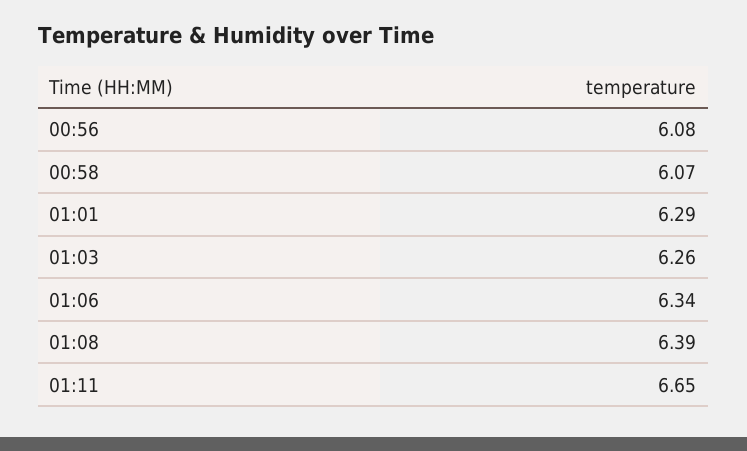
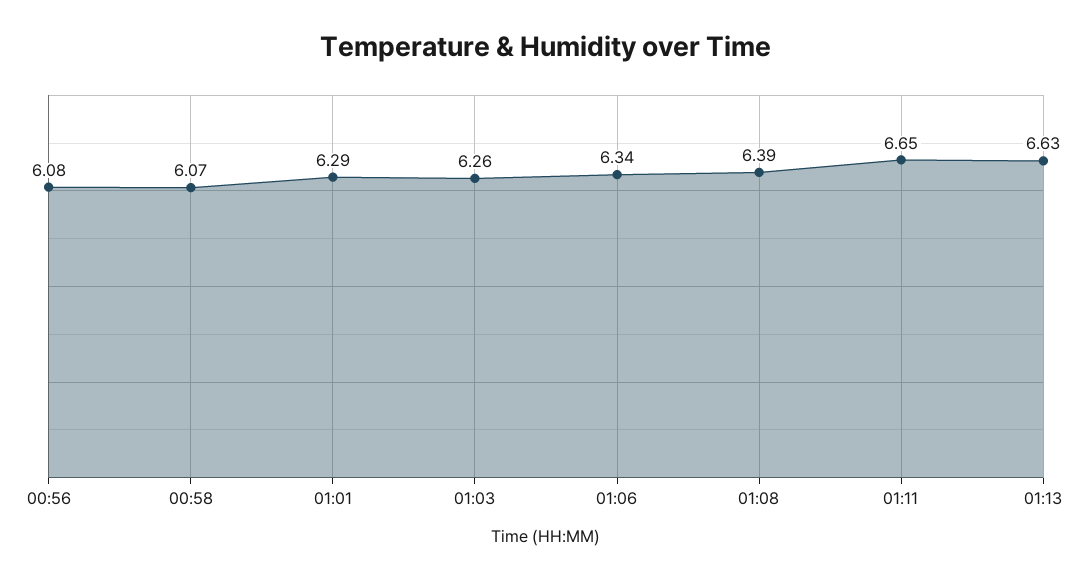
01:13: none -> 6.63

